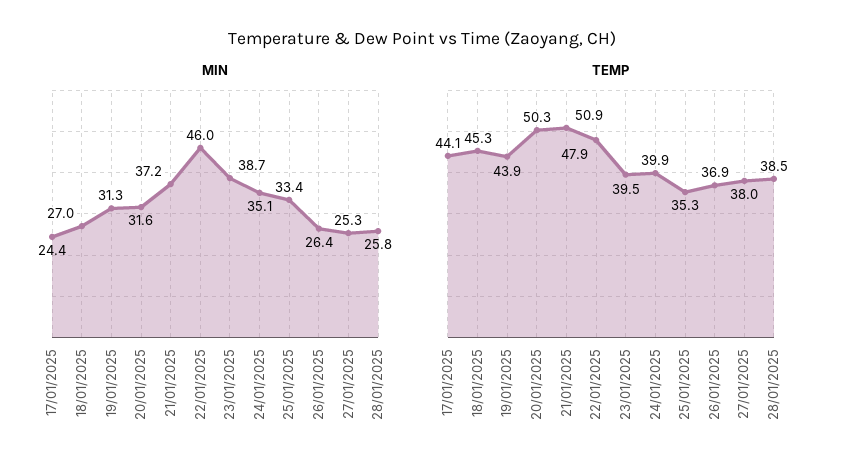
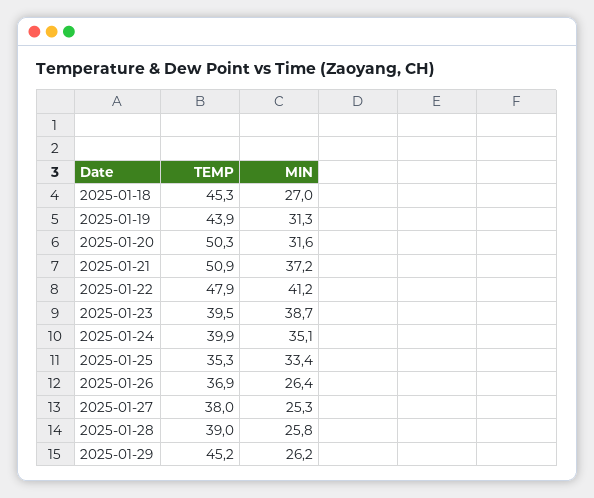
MIN, 17/01/2025: 24.4 -> none
MIN, 22/01/2025: 46 -> 41.2
TEMP, 17/01/2025: 44.1 -> none
TEMP, 28/01/2025: 38.5 -> 39
TEMP, 2025-01-29: none -> 45.2
MIN, 2025-01-29: none -> 26.2

